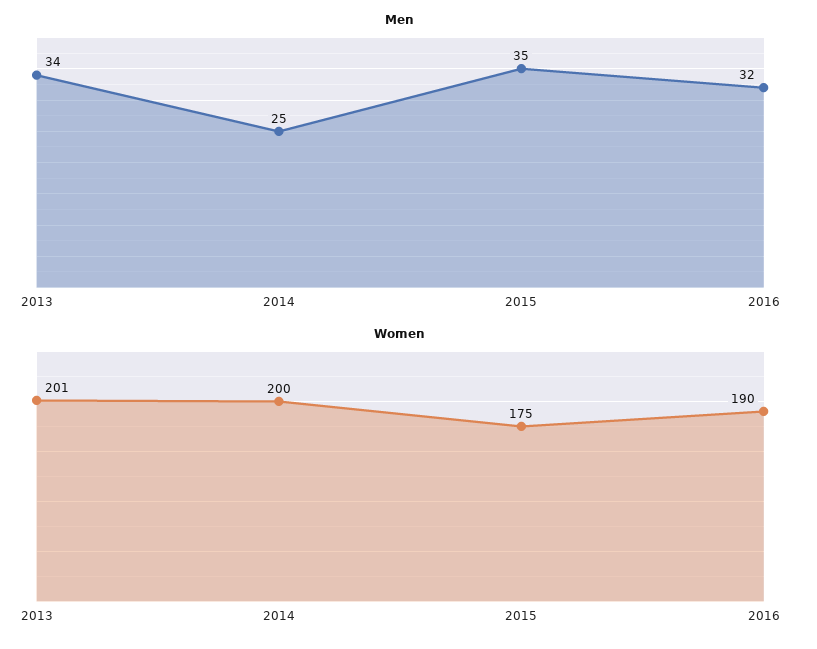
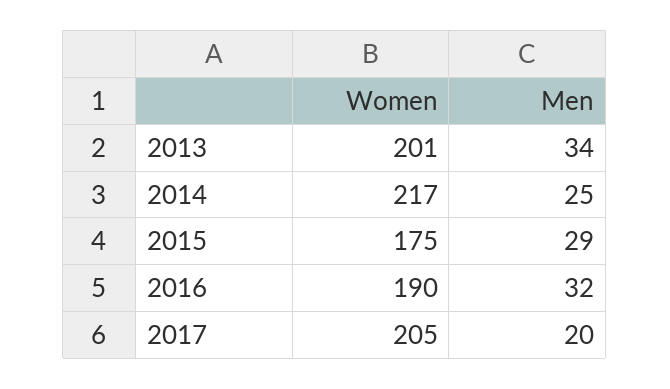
Men, 2015: 35 -> 29
Women, 2014: 200 -> 217
Women, 2017: none -> 205
Men, 2017: none -> 20

